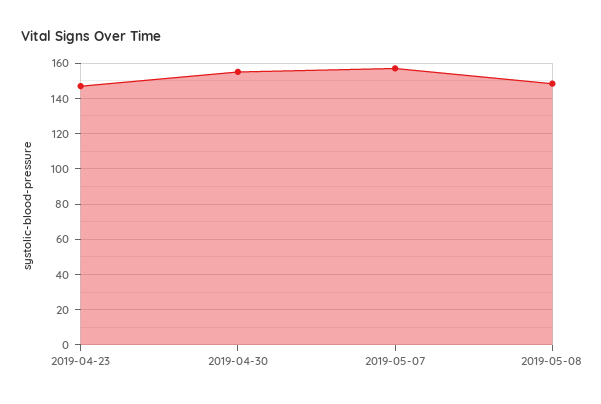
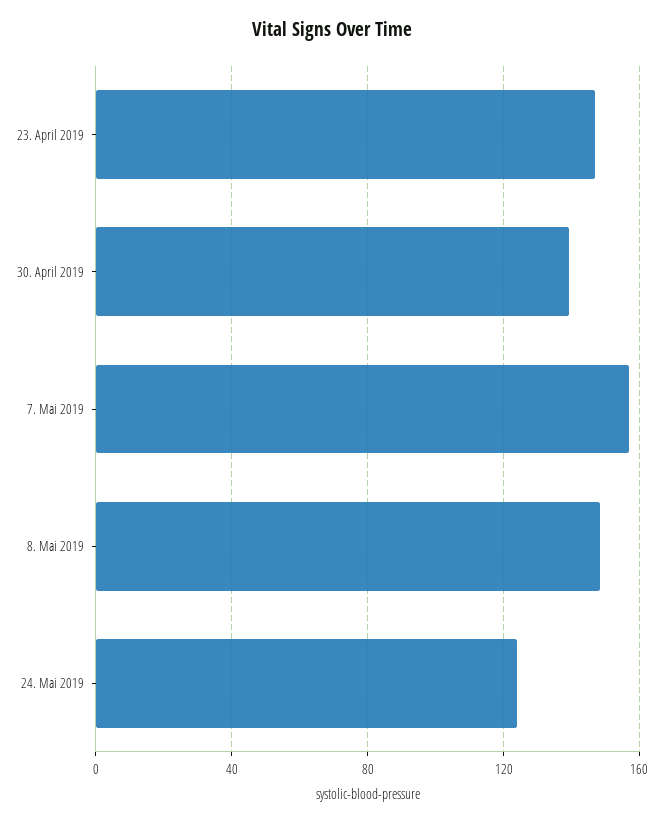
2019-04-30: 155 -> 140
24. Mai 2019: none -> 125

